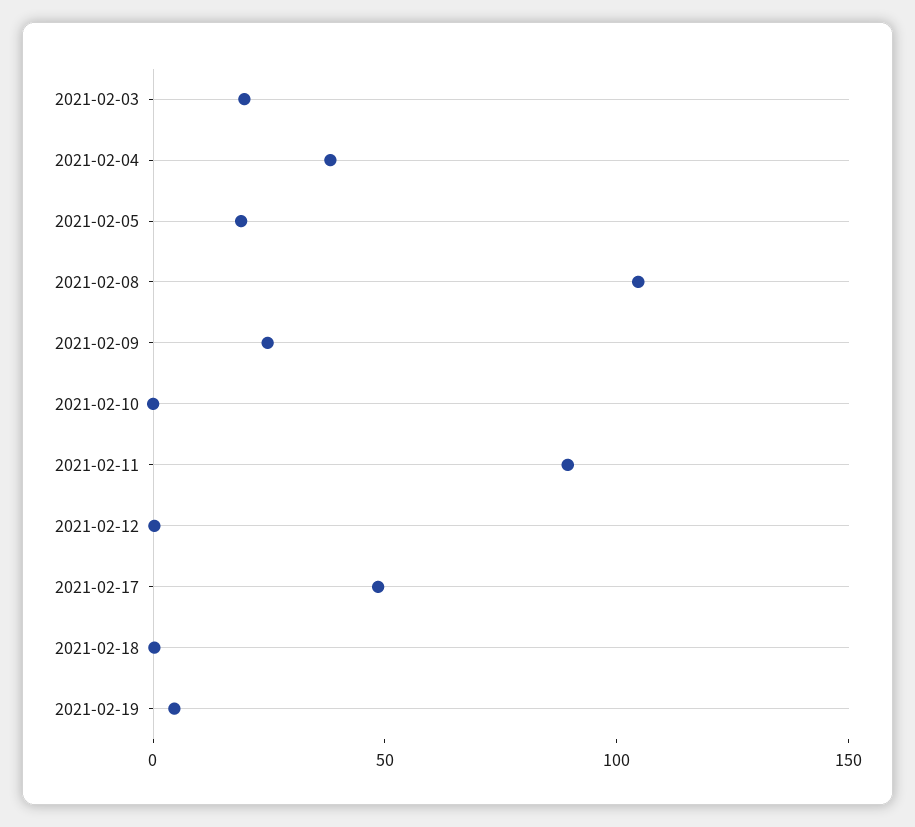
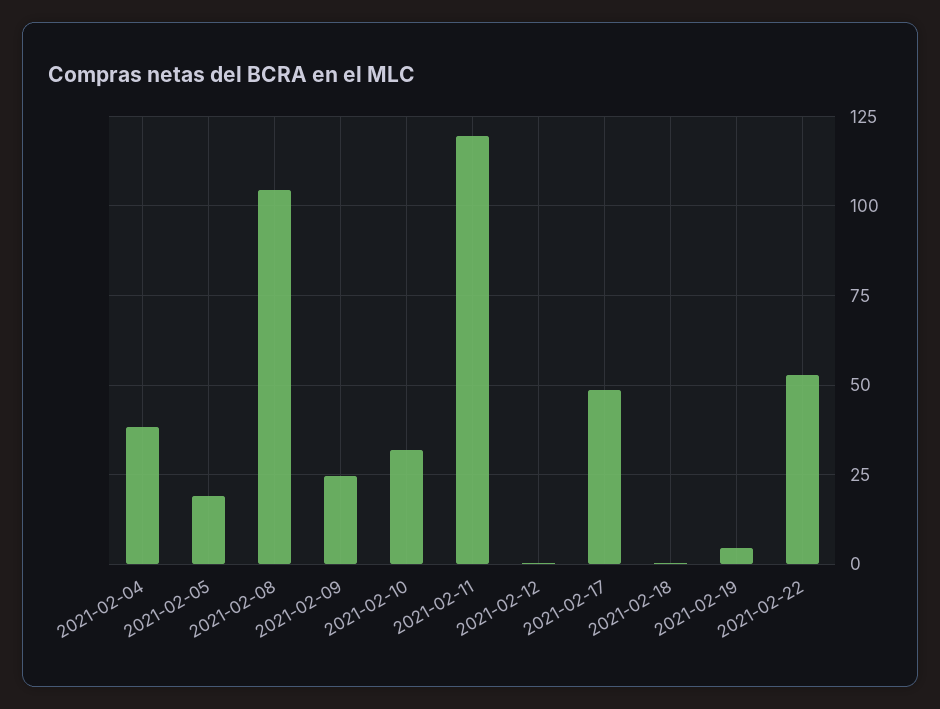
2021-02-03: 20 -> none
2021-02-10: 0 -> 32.5
2021-02-11: 90 -> 120
2021-02-22: none -> 52.5

